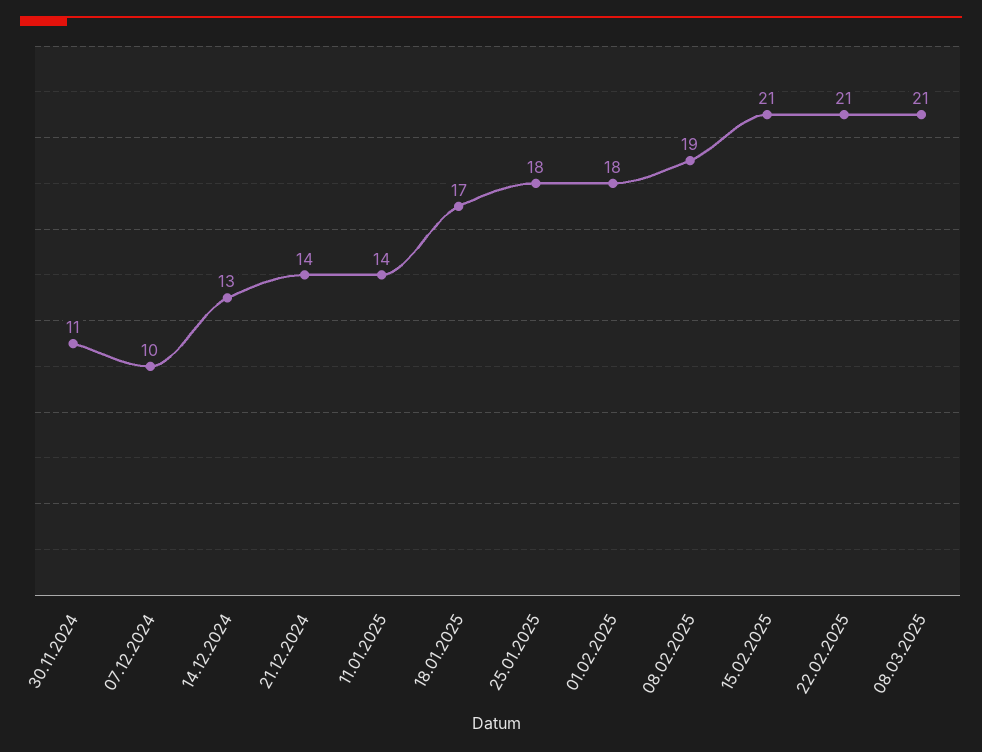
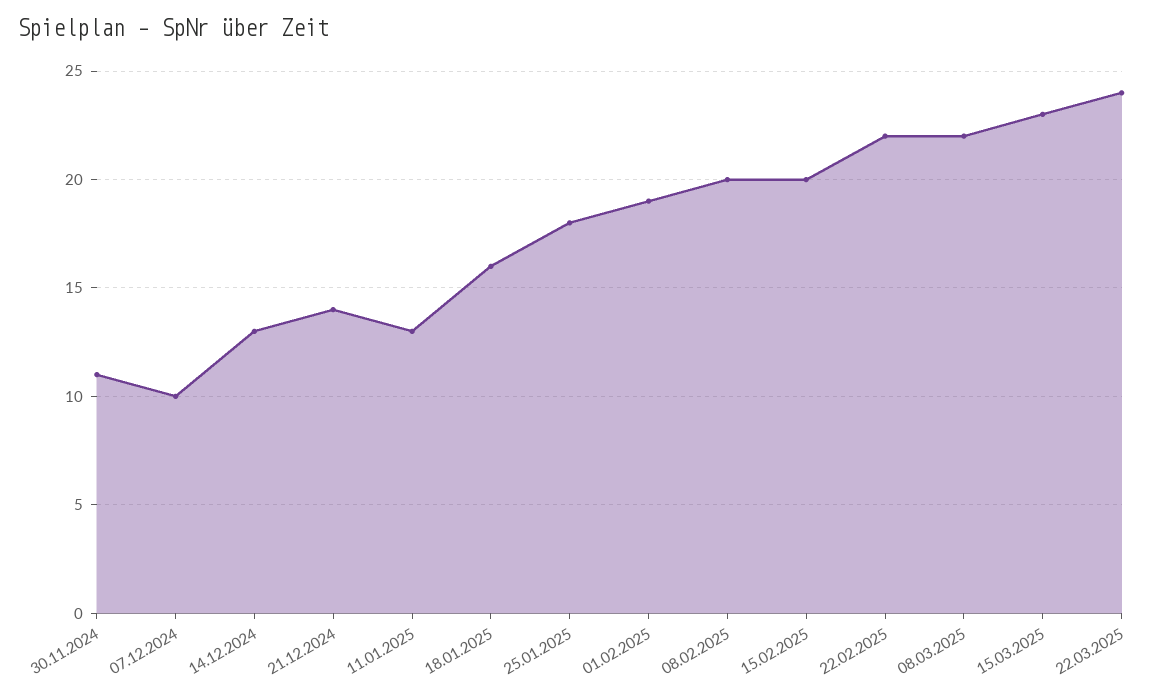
11.01.2025: 14 -> 13
18.01.2025: 17 -> 16
01.02.2025: 18 -> 19
08.02.2025: 19 -> 20
15.02.2025: 21 -> 20
22.02.2025: 21 -> 22
08.03.2025: 21 -> 22
15.03.2025: none -> 23
22.03.2025: none -> 24

